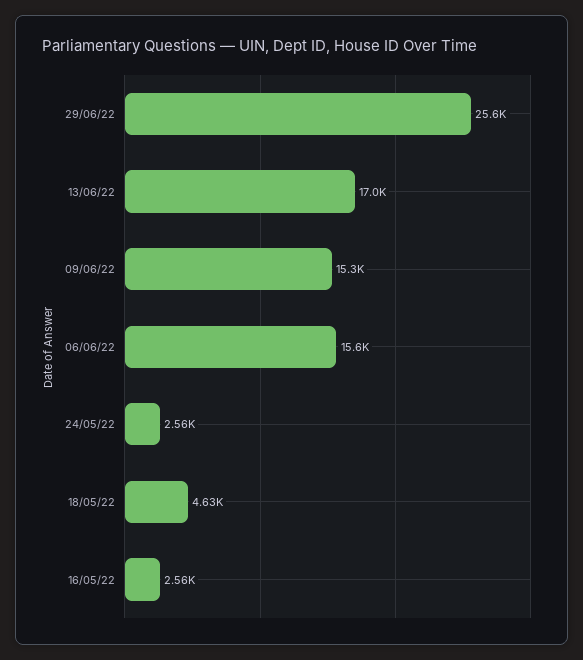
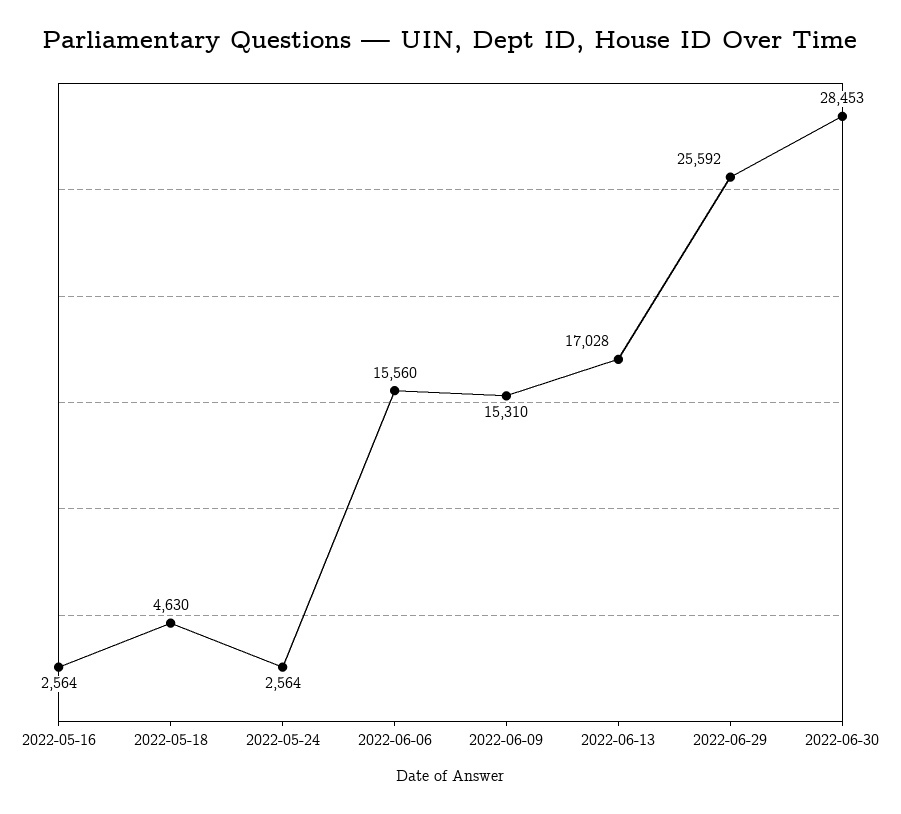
2022-06-30: none -> 28453

